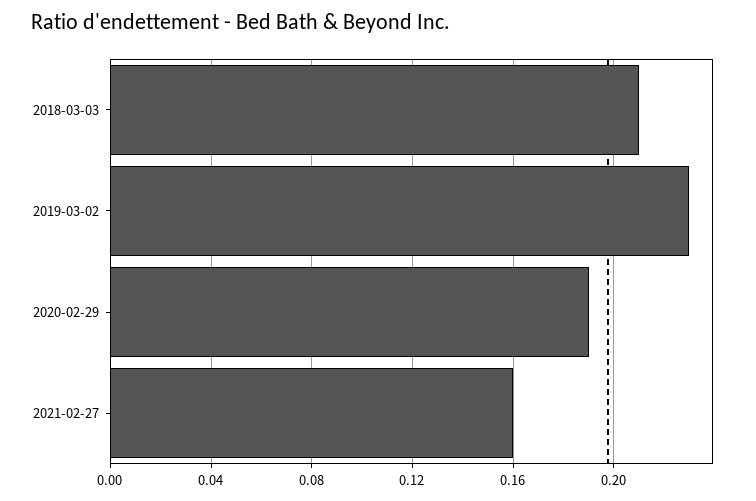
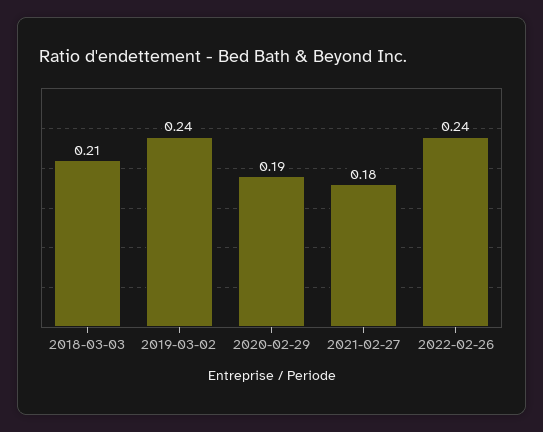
2019-03-02: 0.23 -> 0.24
2021-02-27: 0.16 -> 0.18
2022-02-26: none -> 0.24

